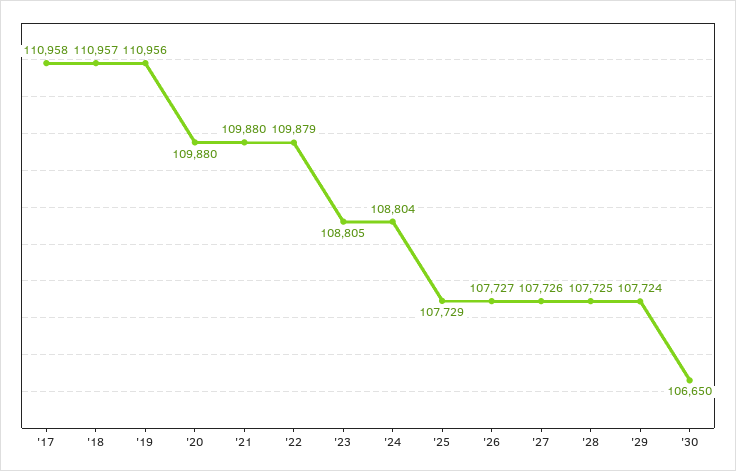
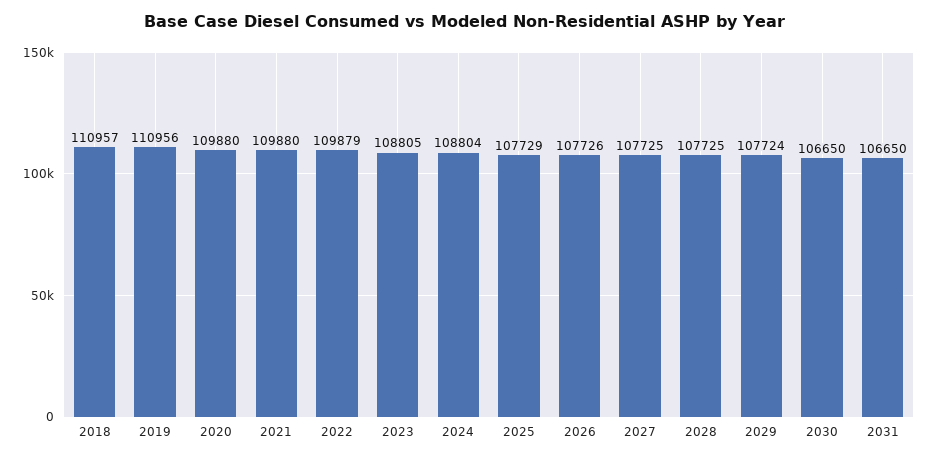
'17: 110958 -> none
'26: 107727 -> 107726
'27: 107726 -> 107725
2031: none -> 106650

